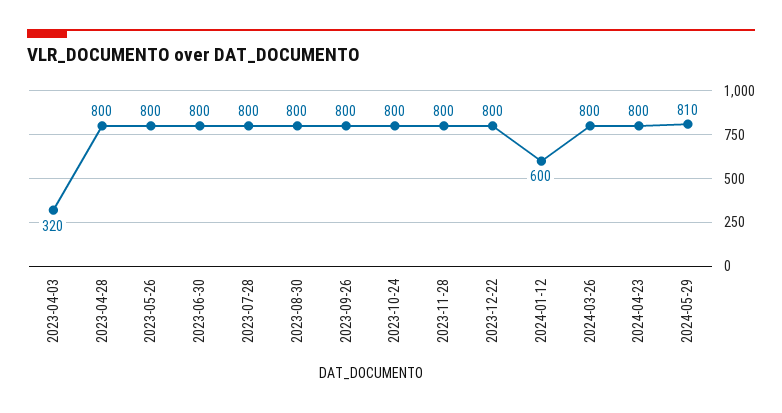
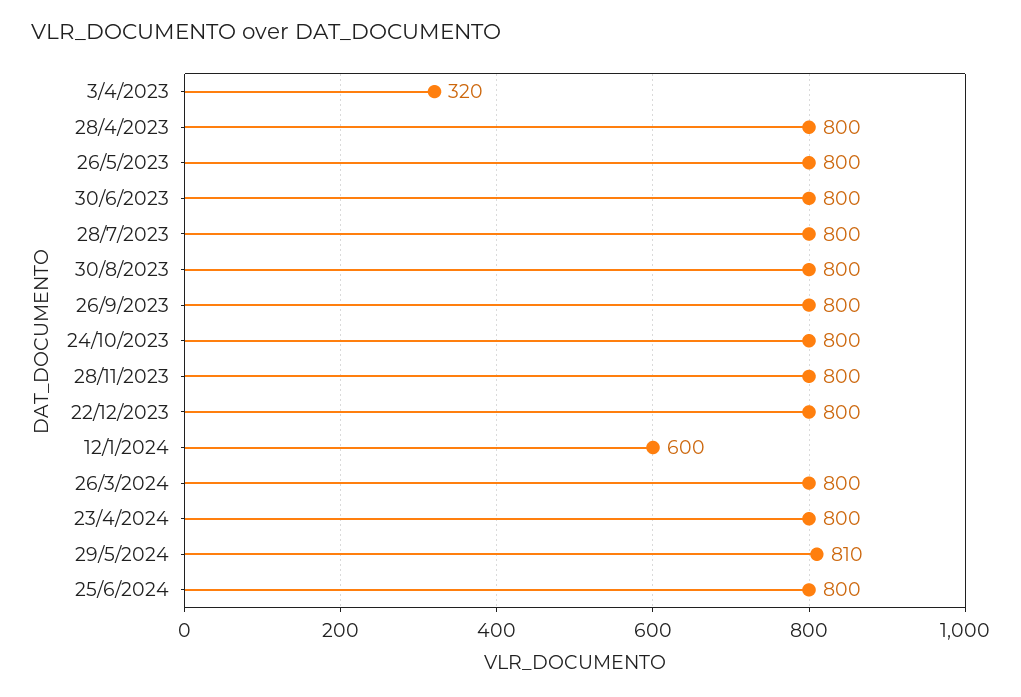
25/6/2024: none -> 800

